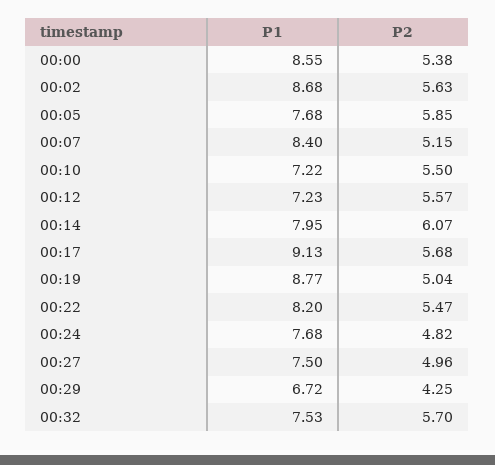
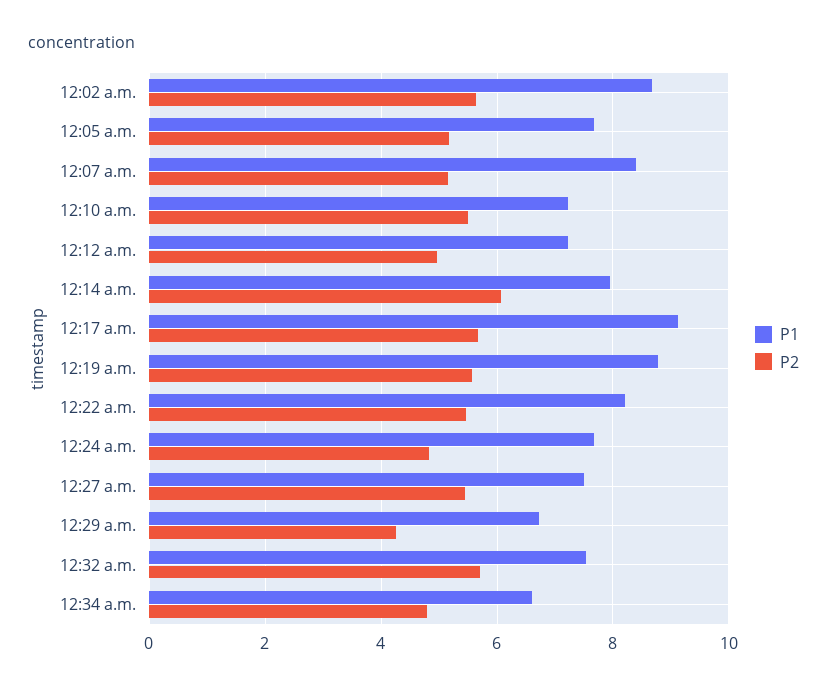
P1, 00:00: 8.55 -> none
P2, 00:00: 5.38 -> none
P2, 00:05: 5.85 -> 5.2
P2, 00:12: 5.57 -> 5
P2, 00:19: 5.04 -> 5.6
P2, 00:27: 4.96 -> 5.4
P1, 12:34 a.m.: none -> 6.6
P2, 12:34 a.m.: none -> 4.8

